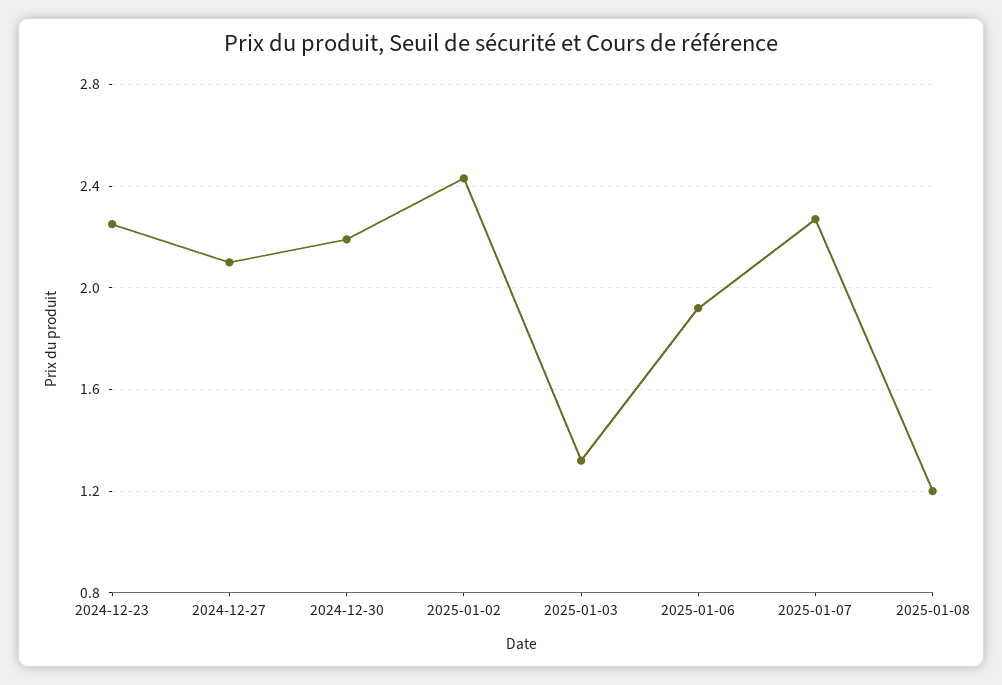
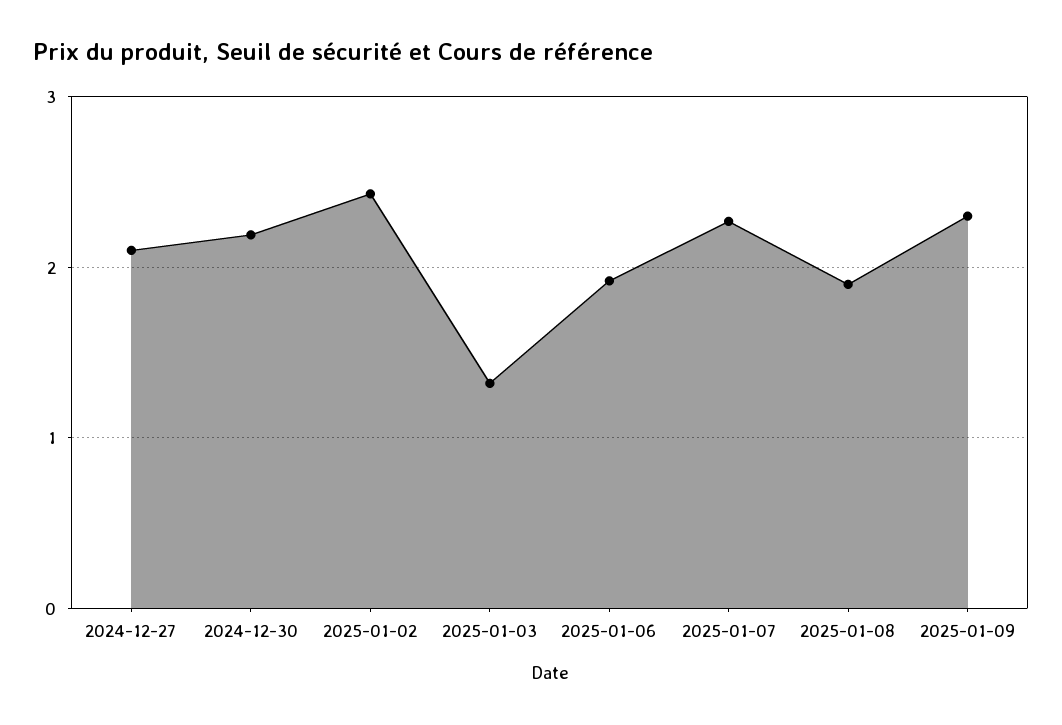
2024-12-23: 2.25 -> none
2025-01-08: 1.2 -> 1.9
2025-01-09: none -> 2.3

